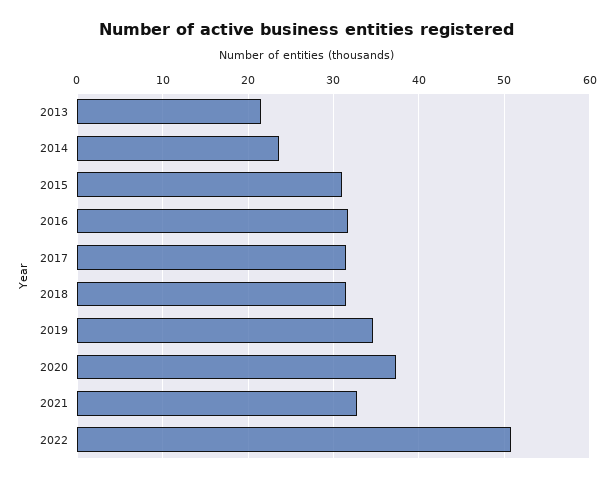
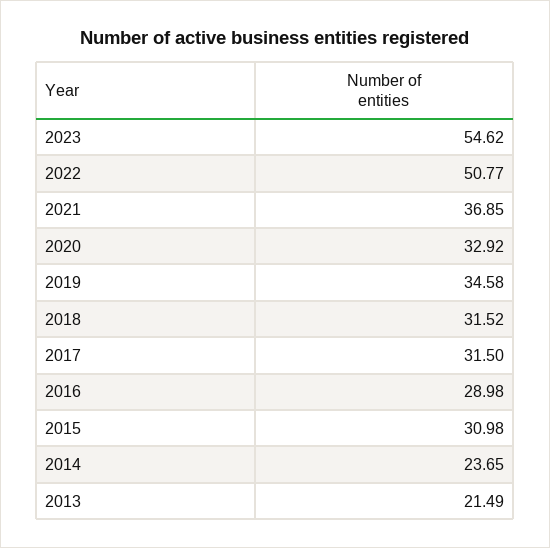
2016: 32 -> 28.98
2020: 37 -> 32.92
2021: 33 -> 36.85
2023: none -> 54.62

